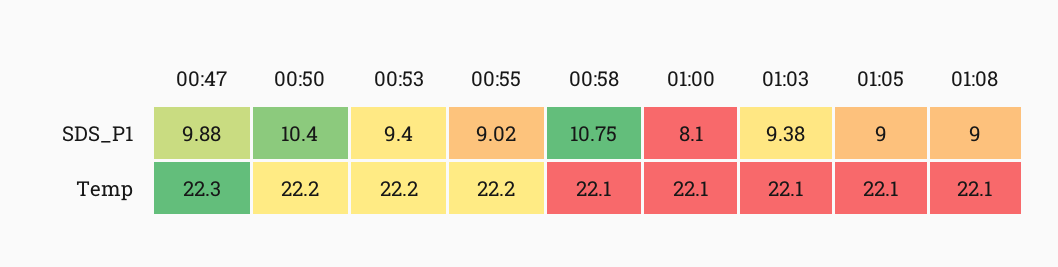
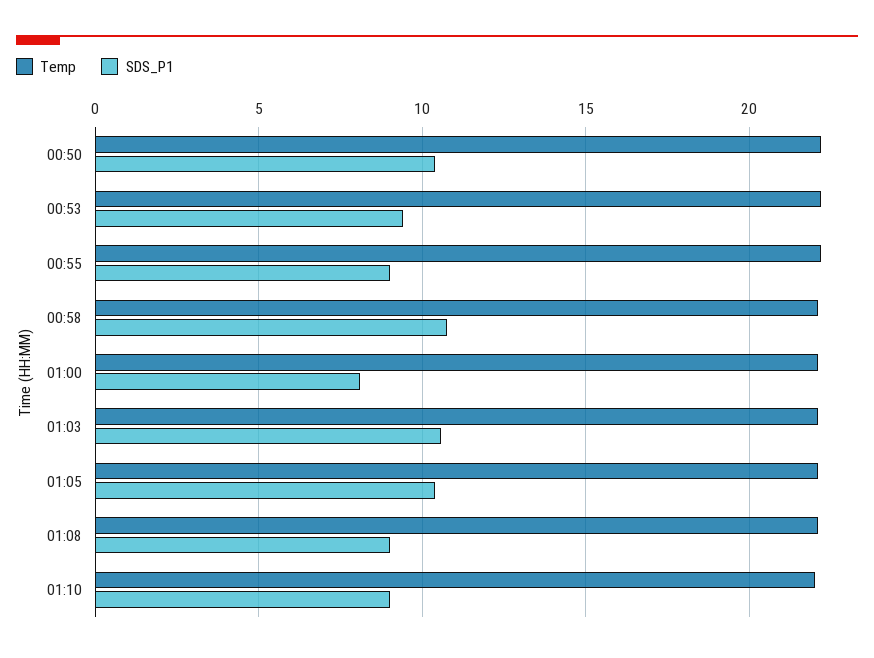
SDS_P1, 00:47: 9.88 -> none
SDS_P1, 01:03: 9.38 -> 10.5
SDS_P1, 01:05: 9 -> 10.5
Temp, 00:47: 22.3 -> none
Temp, 01:10: none -> 22
SDS_P1, 01:10: none -> 9

